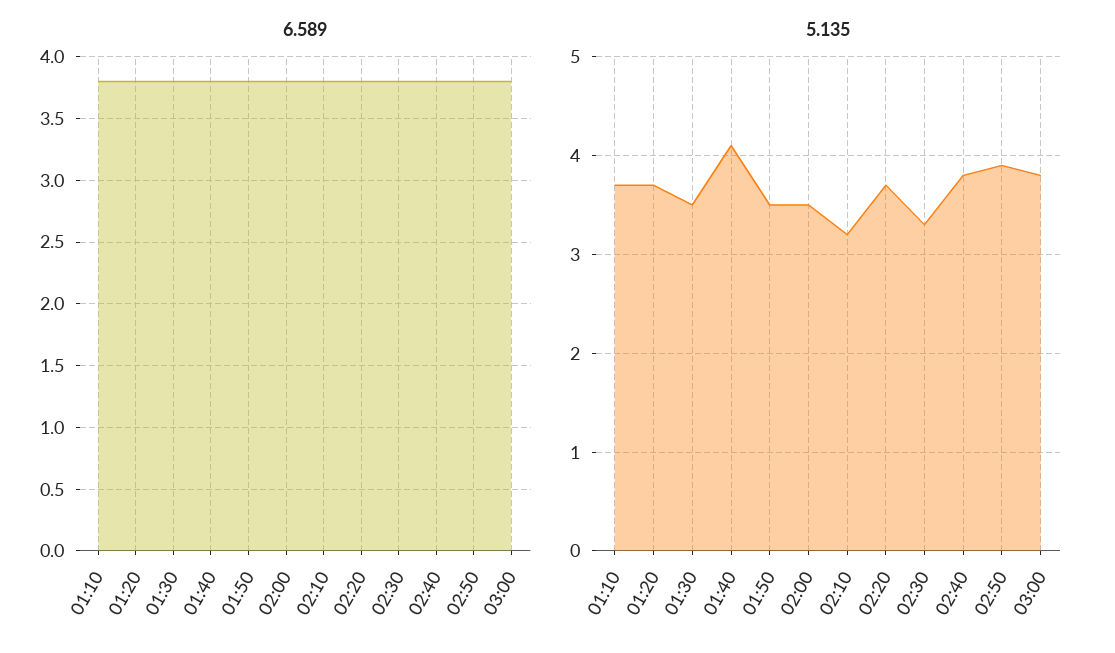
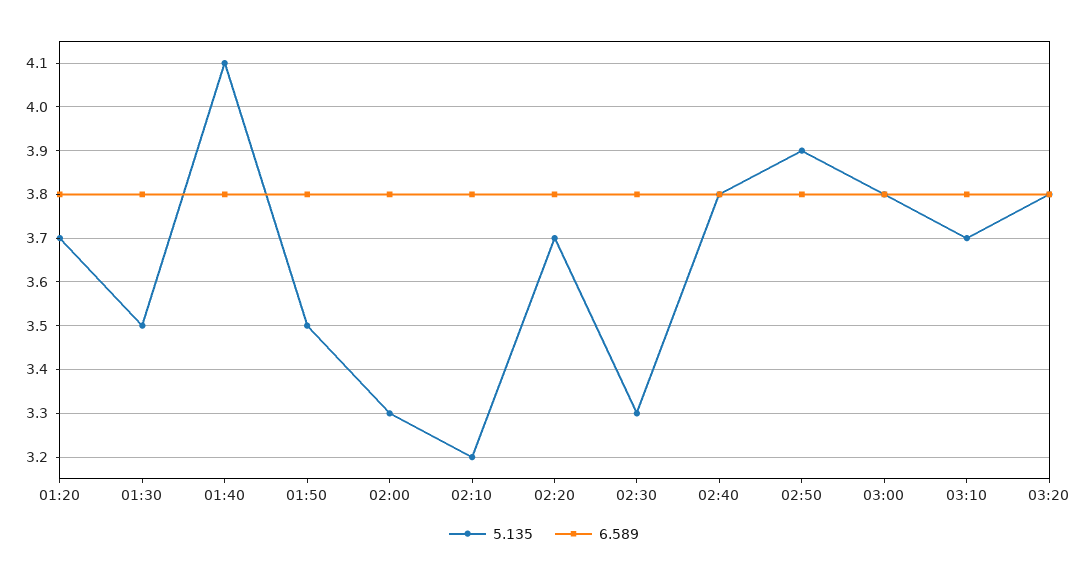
6.589, 01:10: 3.8 -> none
5.135, 01:10: 3.7 -> none
5.135, 02:00: 3.5 -> 3.3
5.135, 03:10: none -> 3.7
6.589, 03:10: none -> 3.8
5.135, 03:20: none -> 3.8
6.589, 03:20: none -> 3.8

